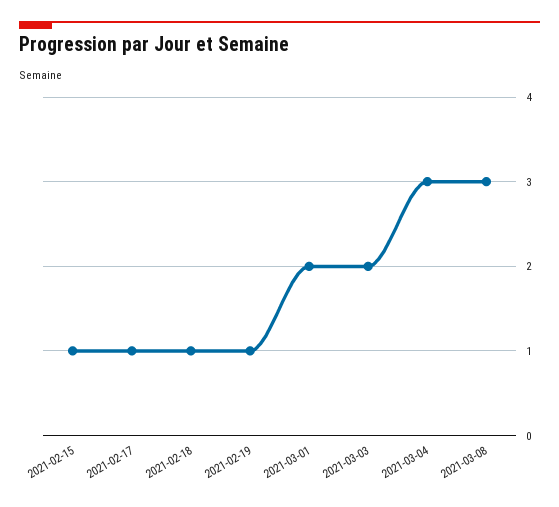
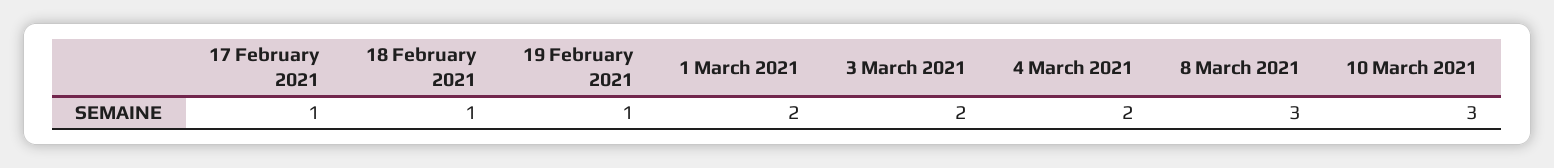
2021-02-15: 1 -> none
2021-03-04: 3 -> 2
10 March 2021: none -> 3

